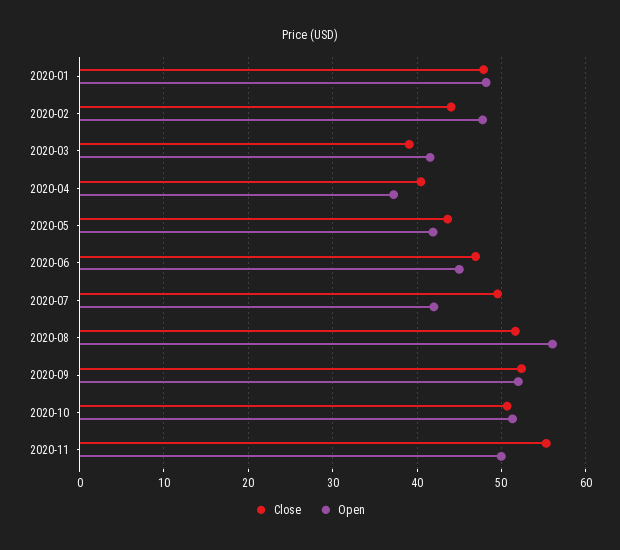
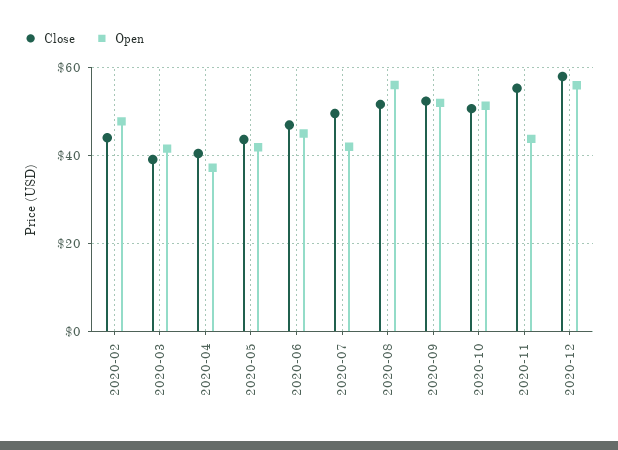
Close, 2020-01: 48 -> none
Open, 2020-01: 48 -> none
Open, 2020-11: 50 -> 44
Close, 2020-12: none -> 58
Open, 2020-12: none -> 56

